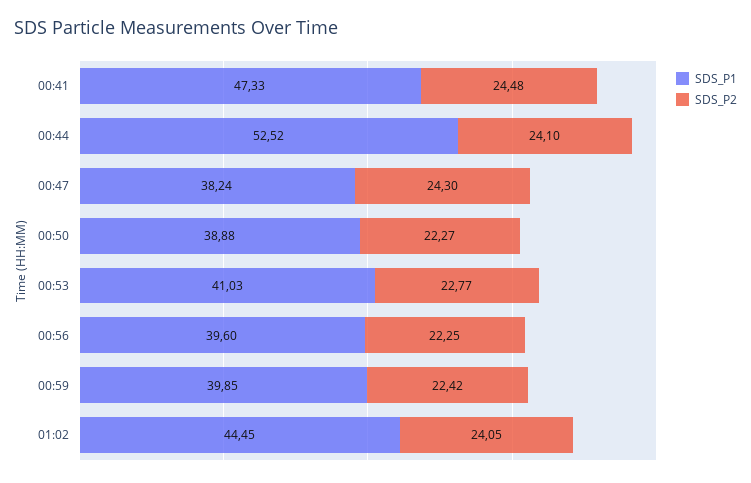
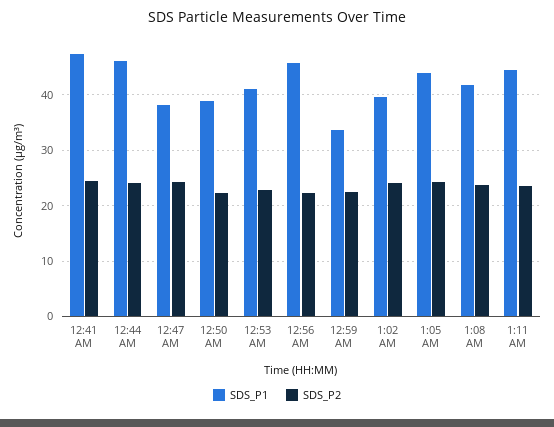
SDS_P1, 00:44: 52.52 -> 46
SDS_P1, 00:56: 39.6 -> 46
SDS_P1, 00:59: 39.85 -> 34
SDS_P1, 01:02: 44.45 -> 40
SDS_P1, 1:05 AM: none -> 44
SDS_P2, 1:05 AM: none -> 24
SDS_P1, 1:08 AM: none -> 42
SDS_P2, 1:08 AM: none -> 24
SDS_P1, 1:11 AM: none -> 44
SDS_P2, 1:11 AM: none -> 24

